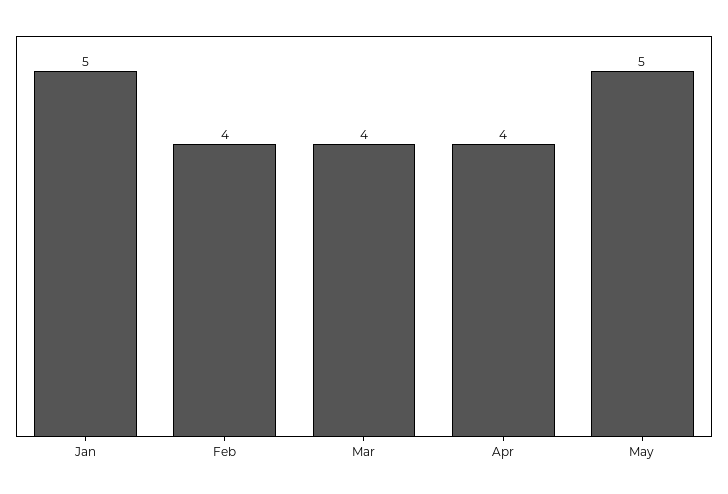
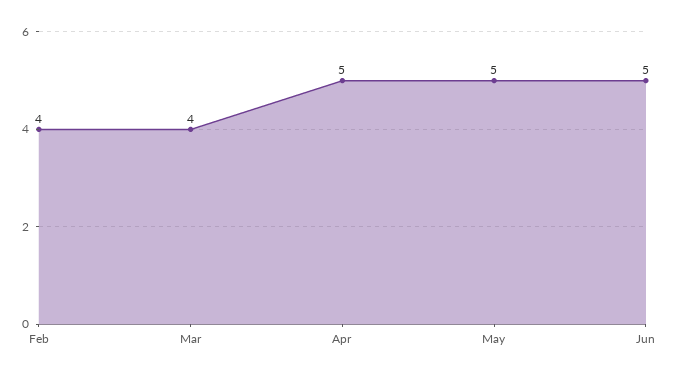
Jan: 5 -> none
Apr: 4 -> 5
Jun: none -> 5

